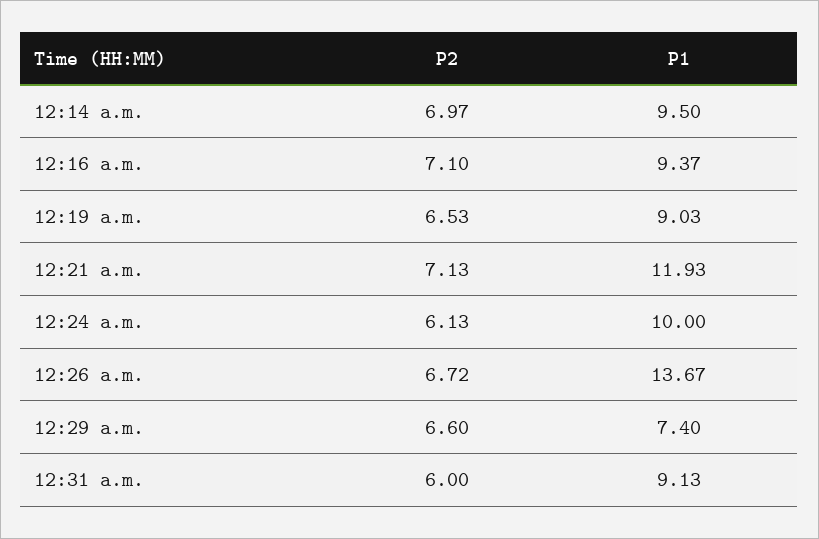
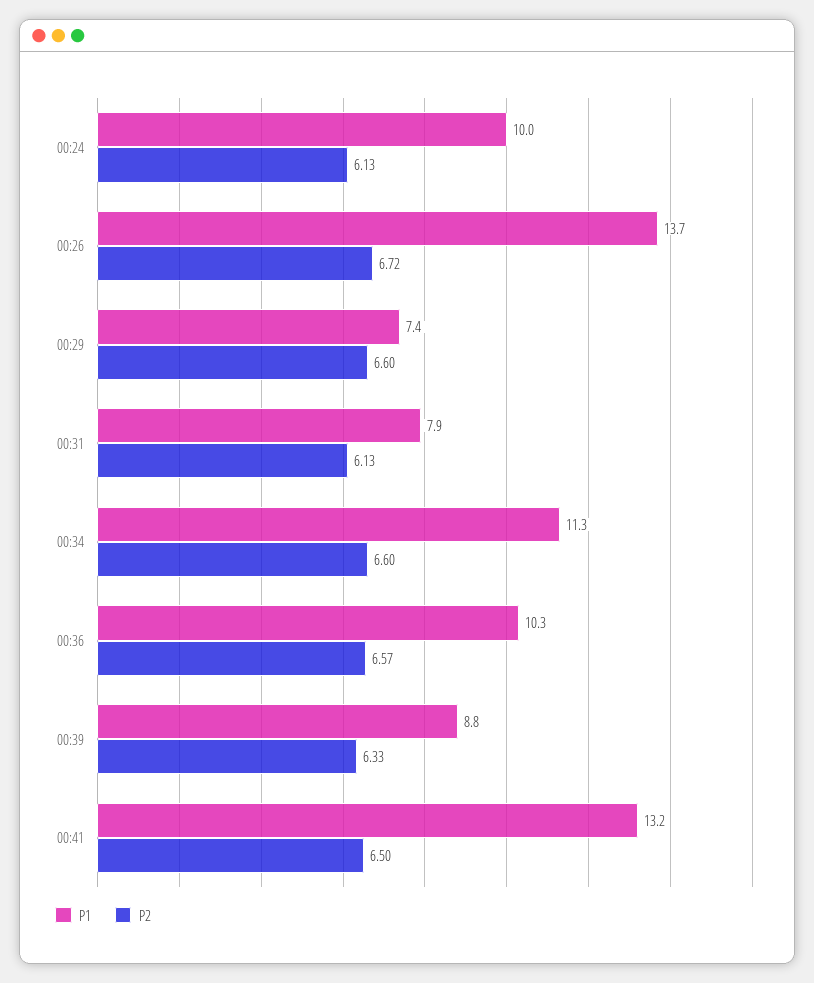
P2, 12:14 a.m.: 6.97 -> none
P1, 12:14 a.m.: 9.5 -> none
P2, 12:16 a.m.: 7.1 -> none
P1, 12:16 a.m.: 9.37 -> none
P2, 12:19 a.m.: 6.53 -> none
P1, 12:19 a.m.: 9.03 -> none
P2, 12:21 a.m.: 7.13 -> none
P1, 12:21 a.m.: 11.93 -> none
P2, 12:31 a.m.: 6 -> 6.13
P1, 12:31 a.m.: 9.13 -> 7.9
P1, 00:34: none -> 11.3
P2, 00:34: none -> 6.6
P1, 00:36: none -> 10.3
P2, 00:36: none -> 6.57
P1, 00:39: none -> 8.8
P2, 00:39: none -> 6.33
P1, 00:41: none -> 13.2
P2, 00:41: none -> 6.5

